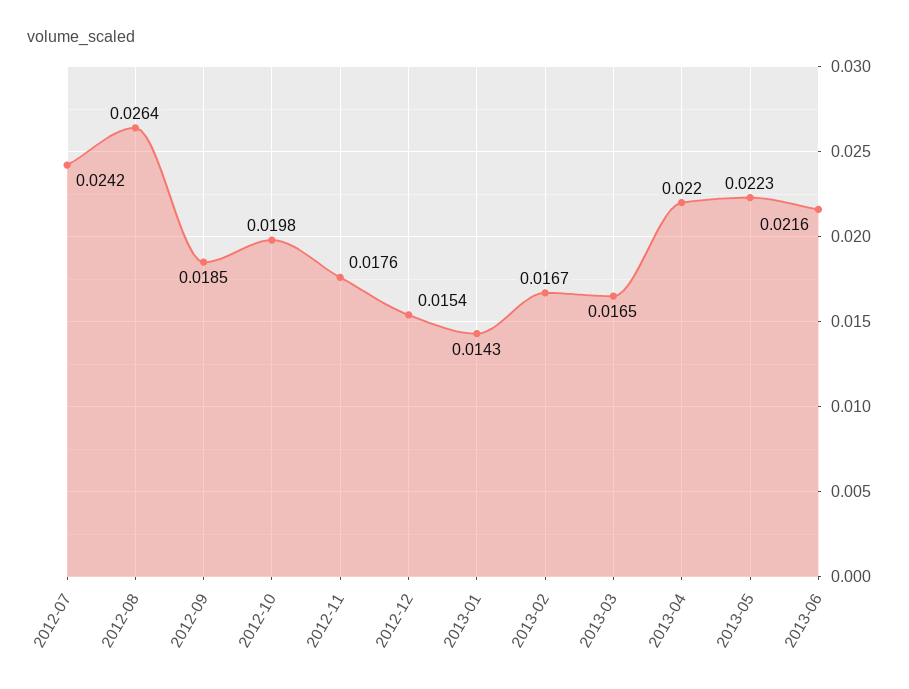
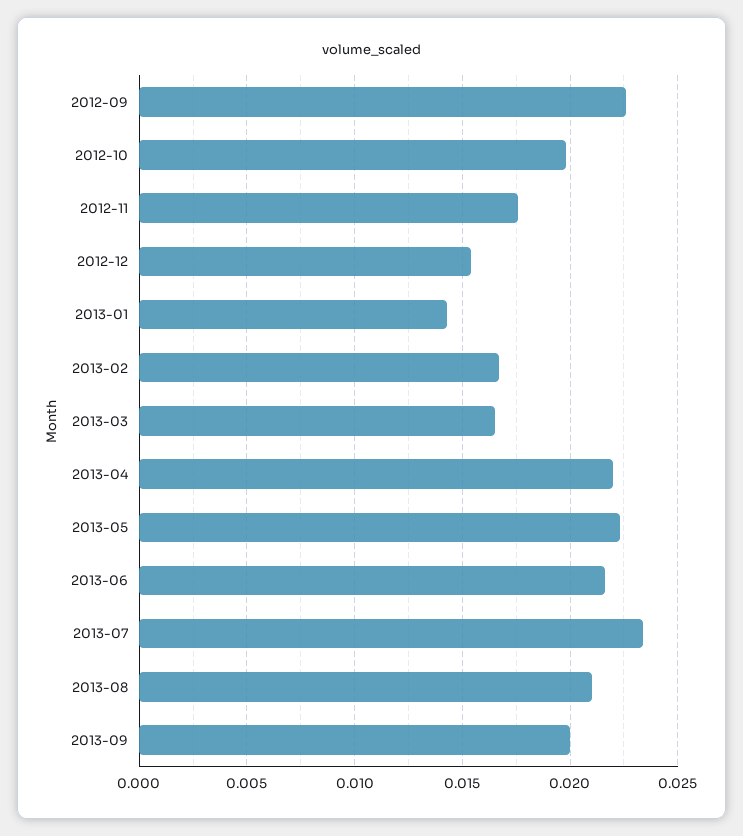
2012-07: 0.0242 -> none
2012-08: 0.0264 -> none
2012-09: 0.0185 -> 0.0225
2013-07: none -> 0.0235
2013-08: none -> 0.021
2013-09: none -> 0.02

